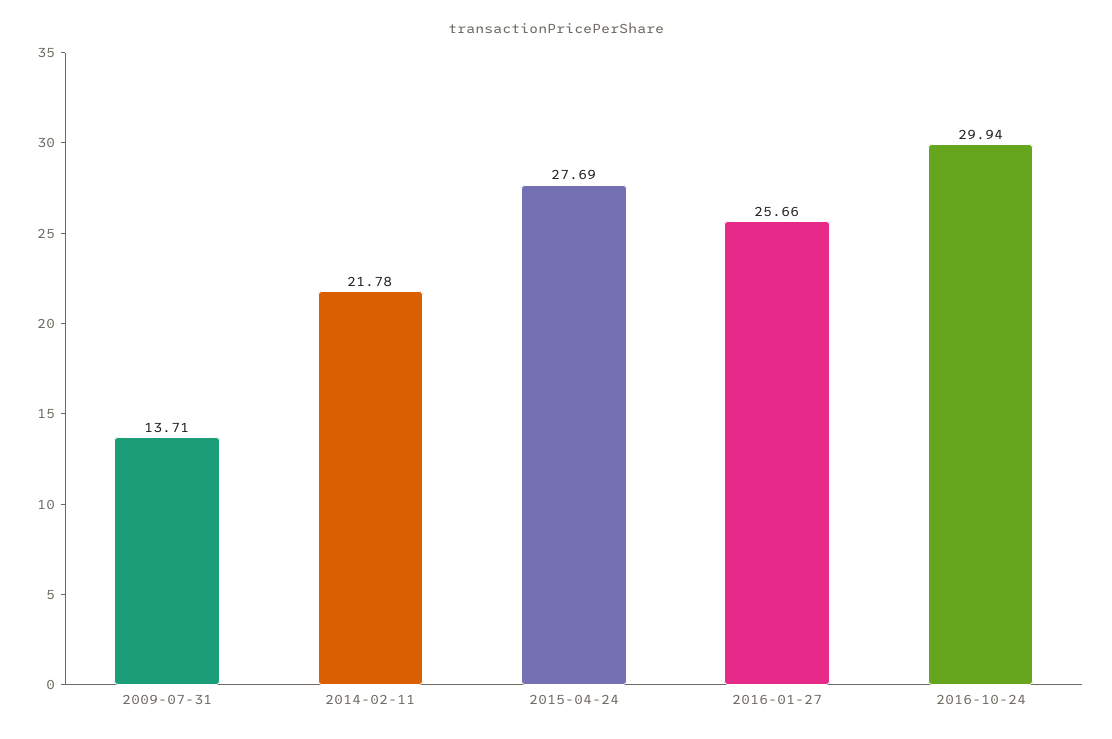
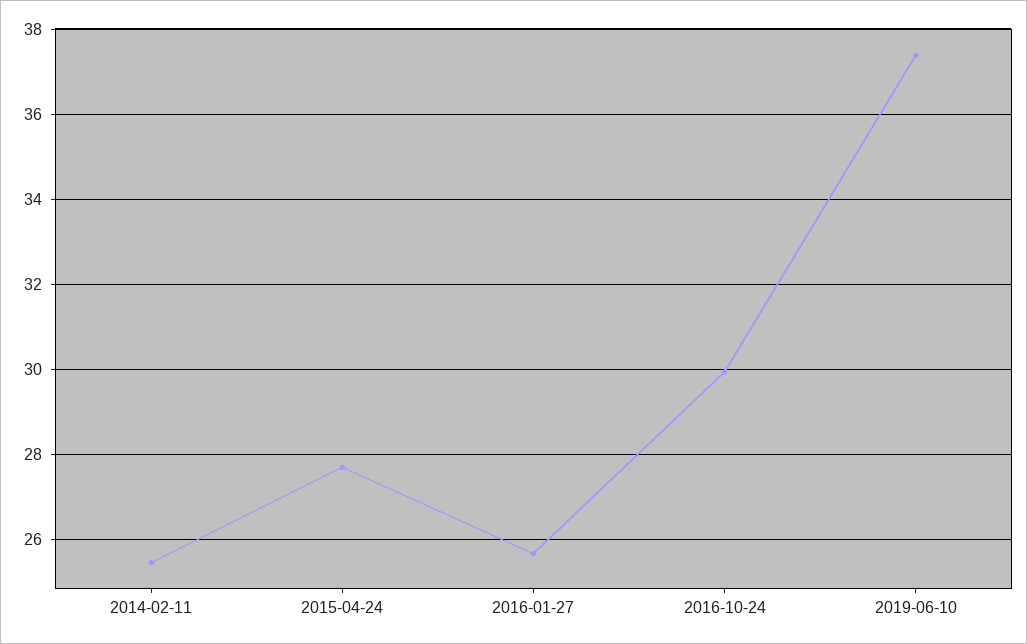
2009-07-31: 13.71 -> none
2014-02-11: 21.78 -> 25.4
2019-06-10: none -> 37.4

